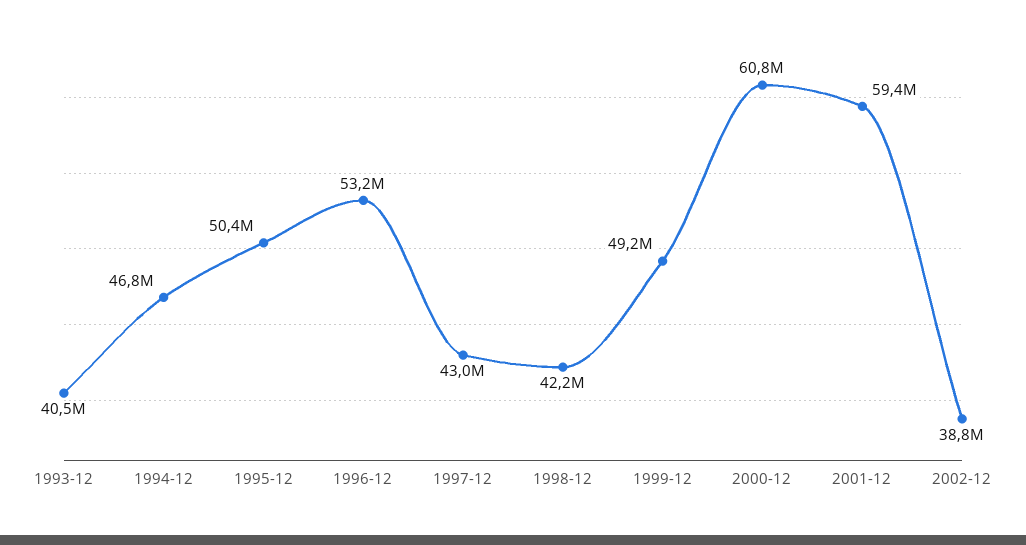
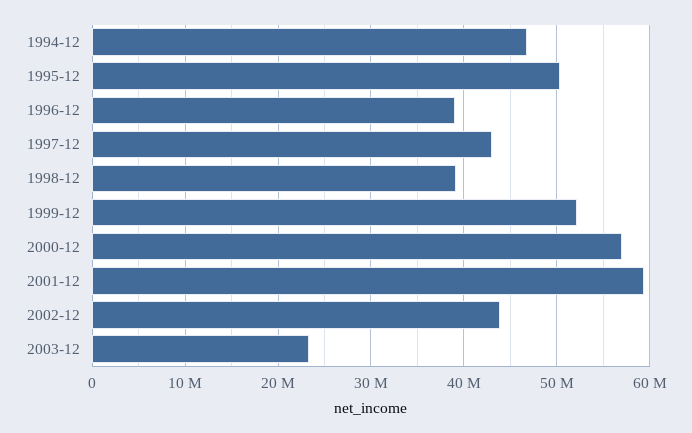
1993-12: 40500000 -> none
1996-12: 53200000 -> 39000000
1998-12: 42200000 -> 39000000
1999-12: 49200000 -> 52000000
2000-12: 60800000 -> 57000000
2002-12: 38800000 -> 44000000
2003-12: none -> 23000000

